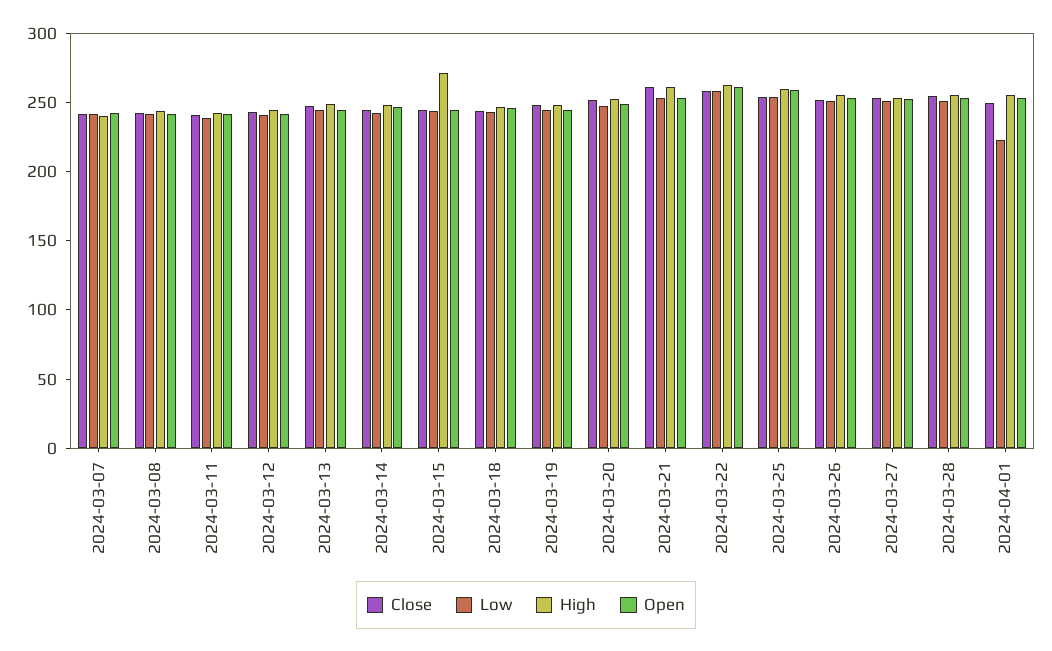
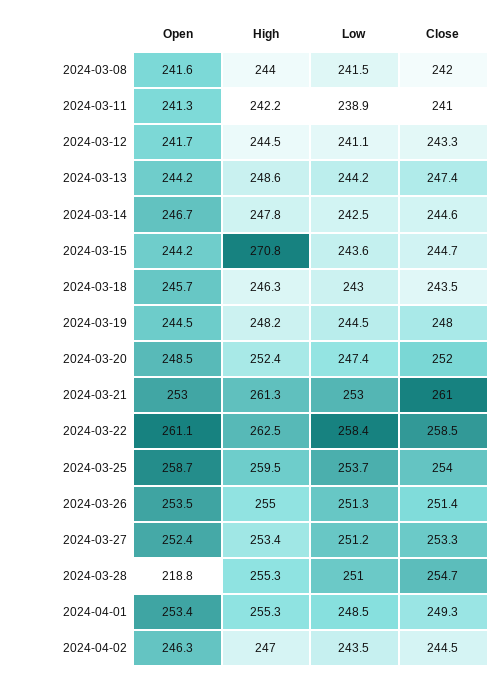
Close, 2024-03-07: 240 -> none
Low, 2024-03-07: 240 -> none
High, 2024-03-07: 240 -> none
Open, 2024-03-07: 240 -> none
Open, 2024-03-28: 250 -> 218.8
Low, 2024-04-01: 220 -> 248.5
Open, 2024-04-02: none -> 246.3
High, 2024-04-02: none -> 247
Low, 2024-04-02: none -> 243.5
Close, 2024-04-02: none -> 244.5

